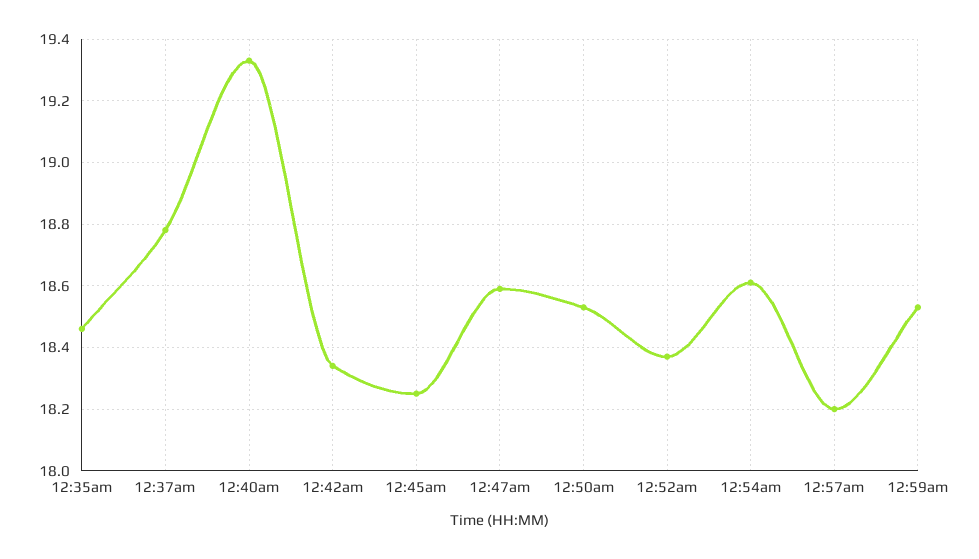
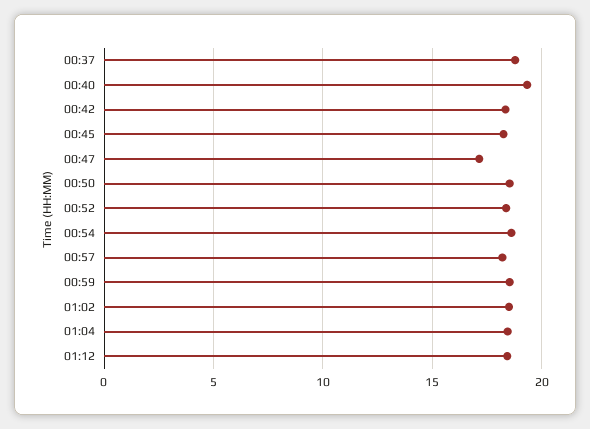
12:35am: 18.45 -> none
12:47am: 18.6 -> 17
01:02: none -> 18.5
01:04: none -> 18.5
01:12: none -> 18.5

